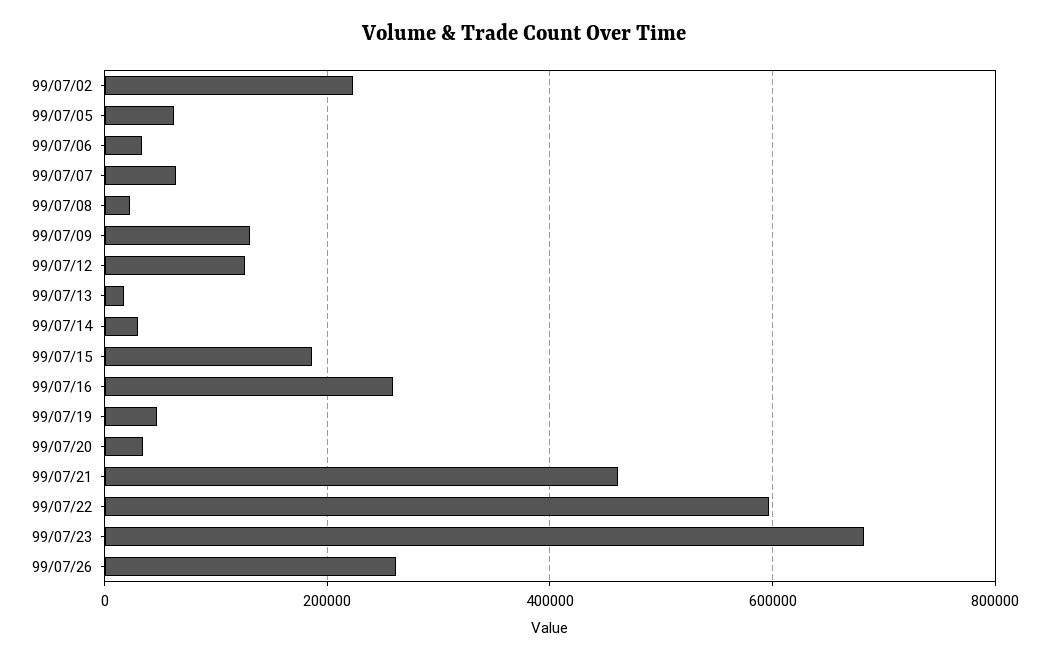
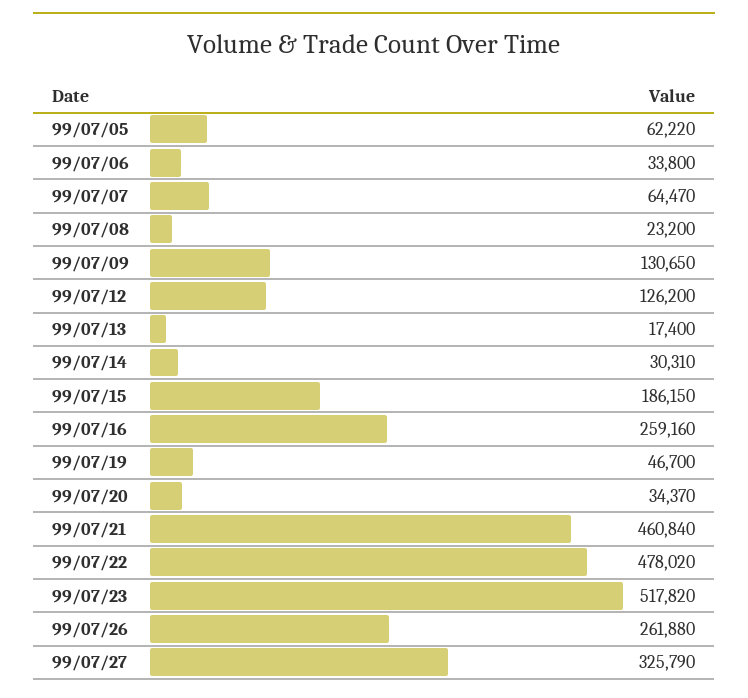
99/07/02: 220000 -> none
99/07/22: 600000 -> 478020
99/07/23: 680000 -> 517820
99/07/27: none -> 325790

